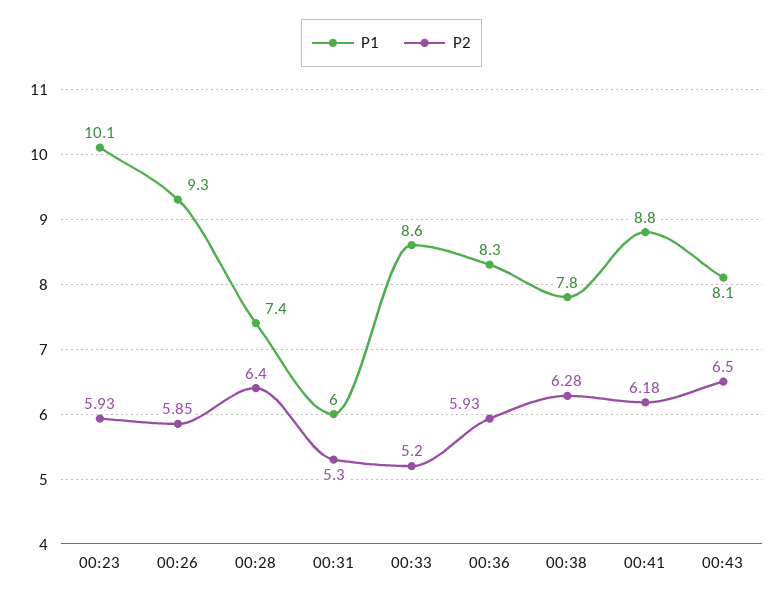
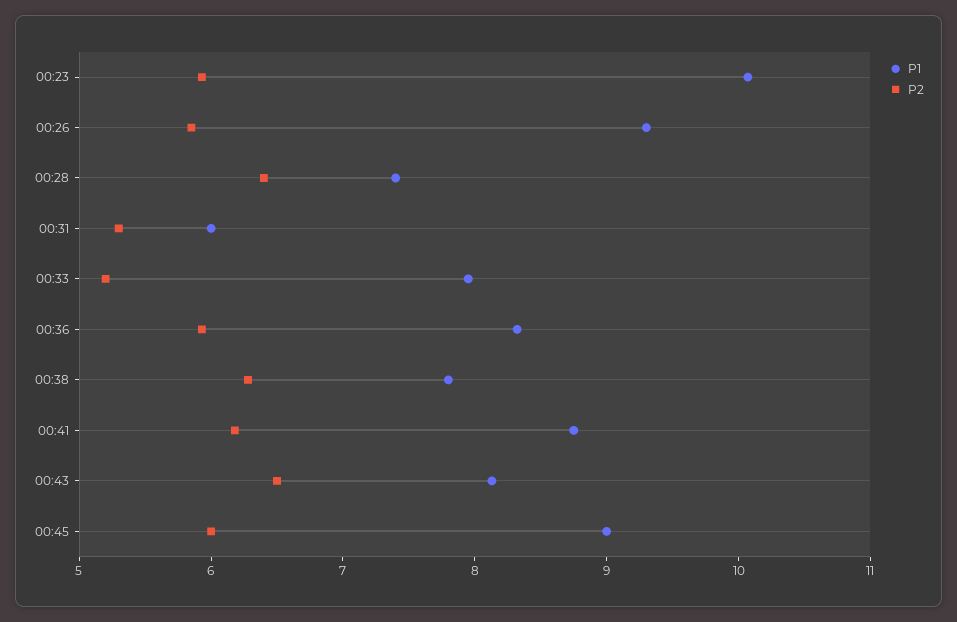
P1, 00:33: 8.6 -> 8
P1, 00:45: none -> 9
P2, 00:45: none -> 6

